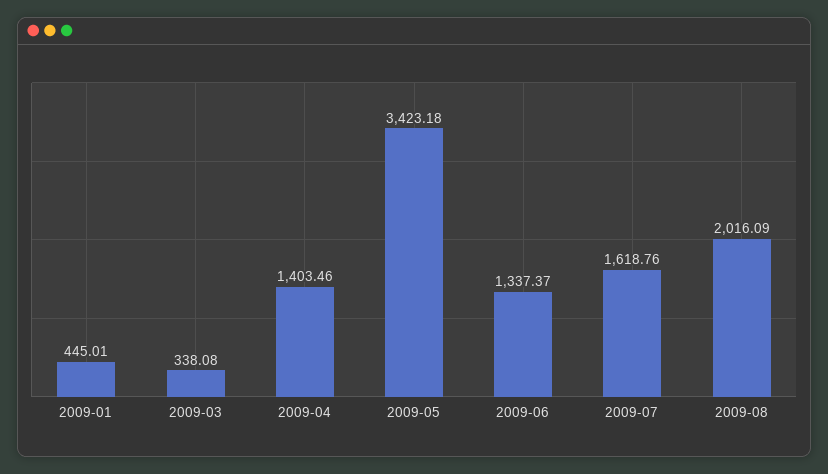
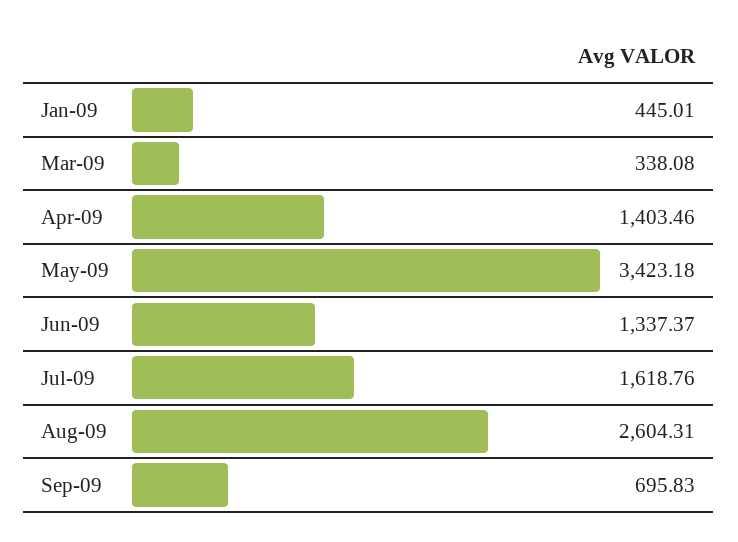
2009-08: 2016.09 -> 2604.31
Sep-09: none -> 695.83

